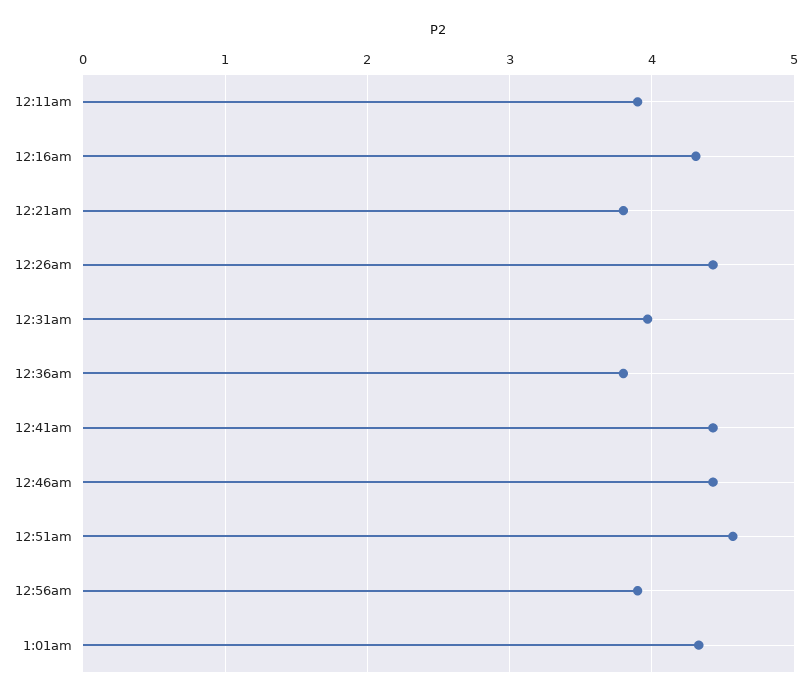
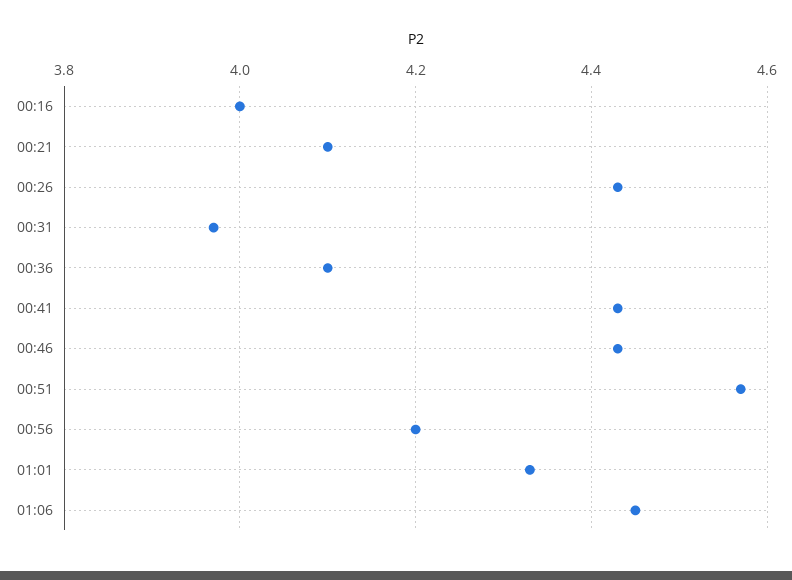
12:11am: 3.9 -> none
12:16am: 4.3 -> 4
12:21am: 3.8 -> 4.1
12:36am: 3.8 -> 4.1
12:56am: 3.9 -> 4.2
01:06: none -> 4.45

